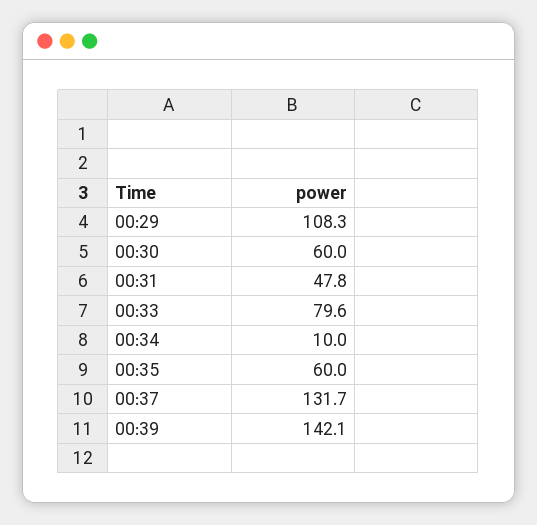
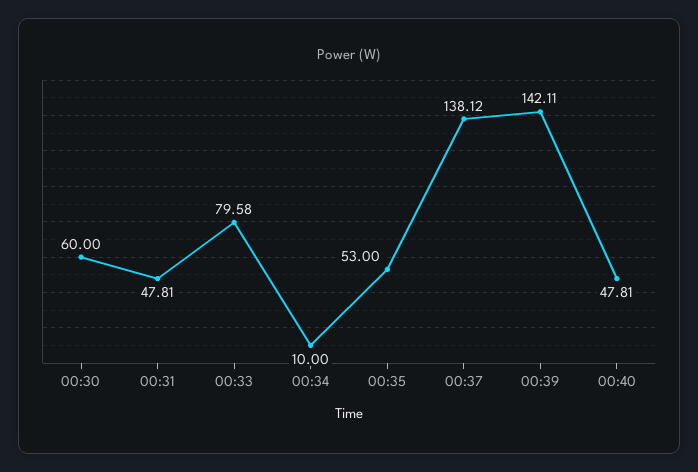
00:29: 108.3 -> none
00:35: 60 -> 53
00:37: 131.7 -> 138.12
00:40: none -> 47.81

